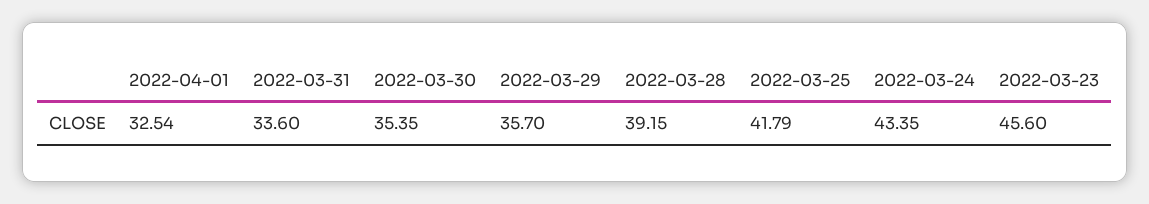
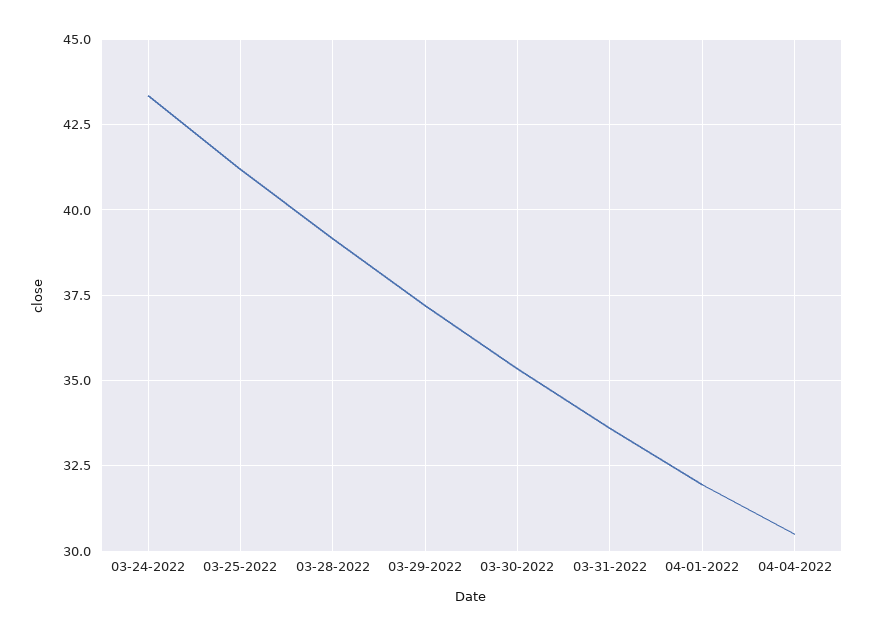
2022-04-01: 32.54 -> 32
2022-03-29: 35.7 -> 37.25
2022-03-25: 41.79 -> 41.25
2022-03-23: 45.6 -> none
04-04-2022: none -> 30.5

